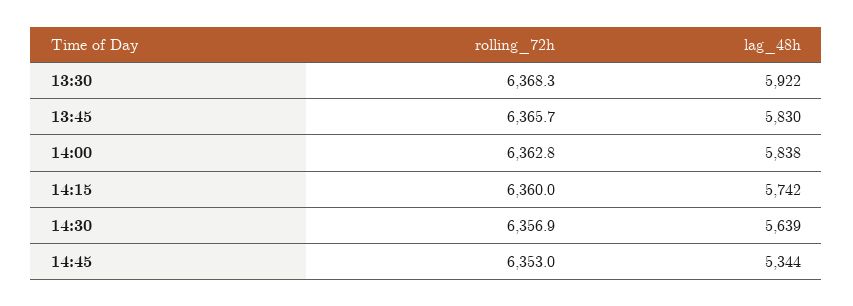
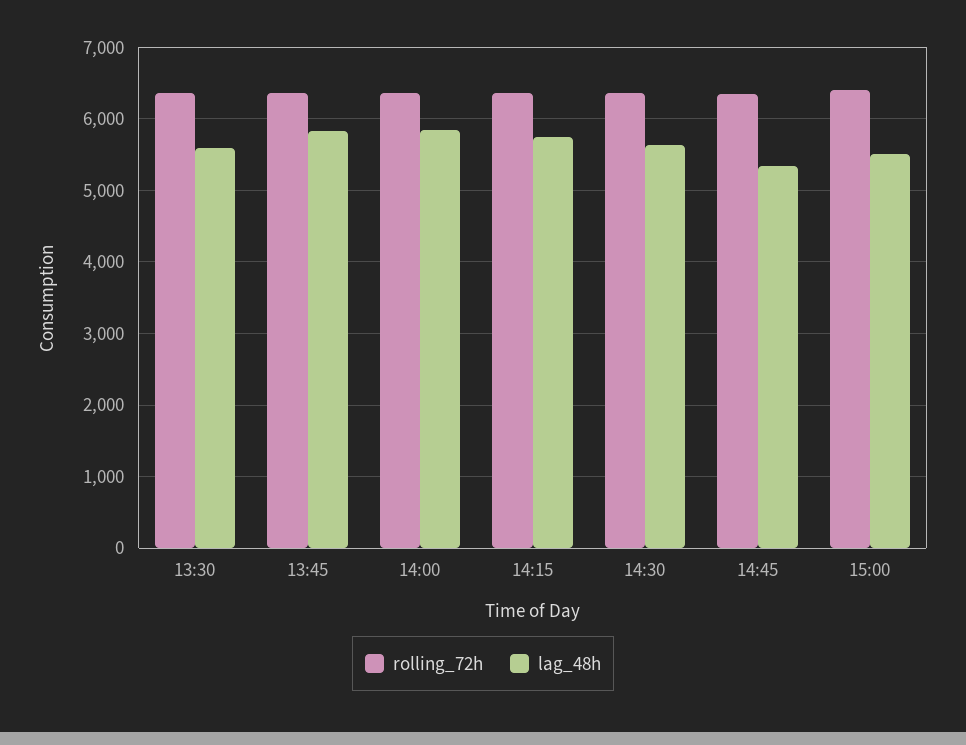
lag_48h, 13:30: 5922 -> 5600
rolling_72h, 15:00: none -> 6400
lag_48h, 15:00: none -> 5500

